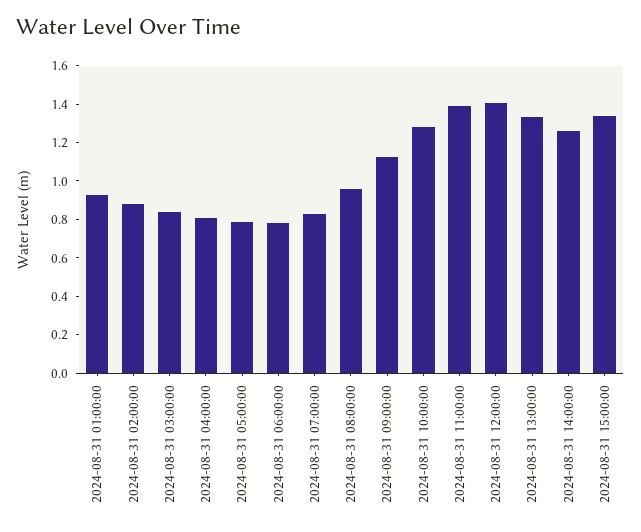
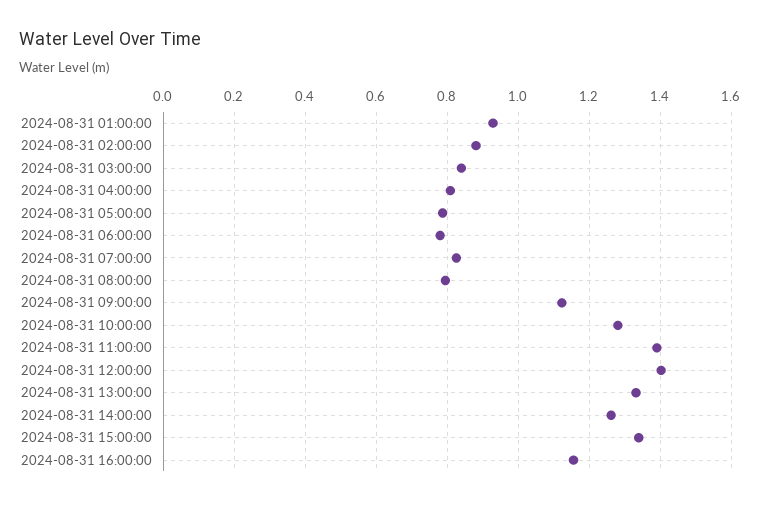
2024-08-31 08:00:00: 0.95 -> 0.8
2024-08-31 16:00:00: none -> 1.16

